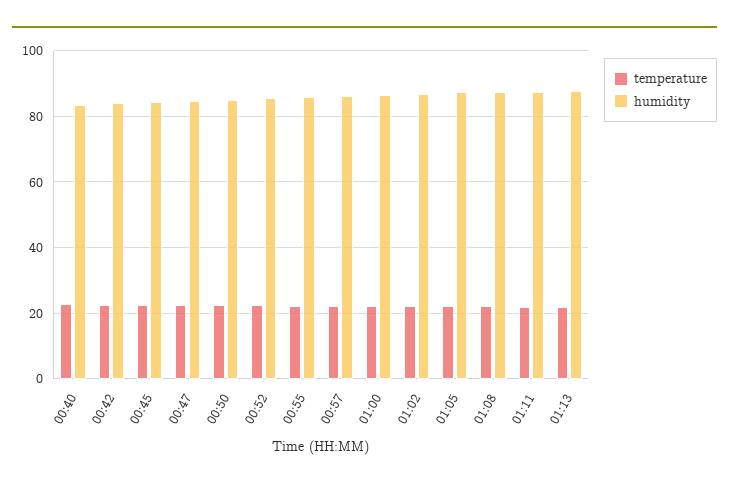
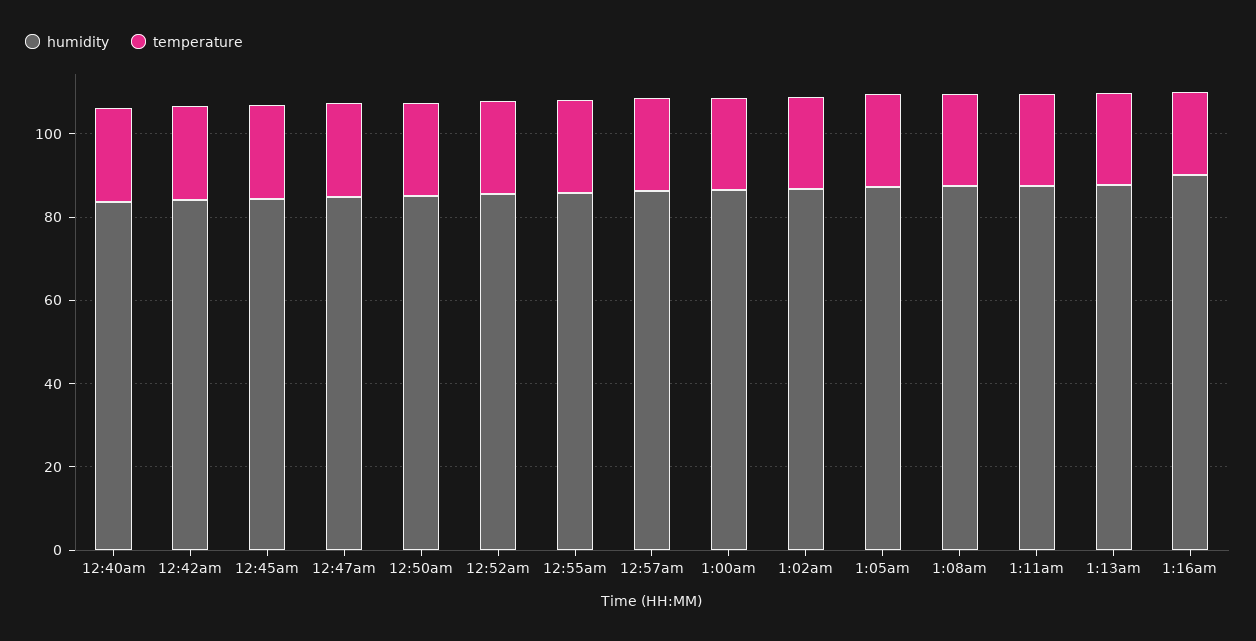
humidity, 1:16am: none -> 90
temperature, 1:16am: none -> 20

